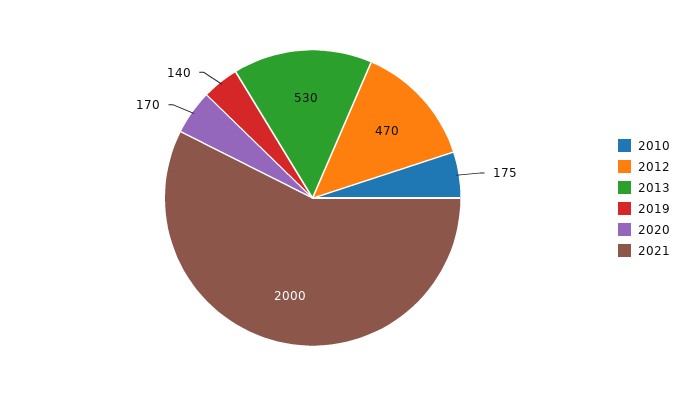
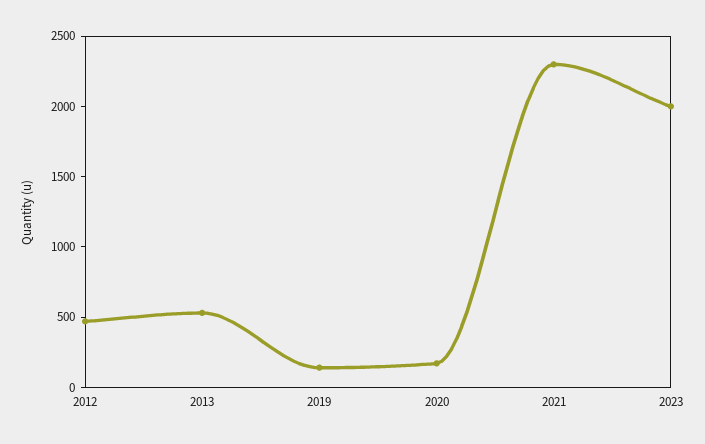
2010: 175 -> none
2021: 2000 -> 2300
2023: none -> 2000

